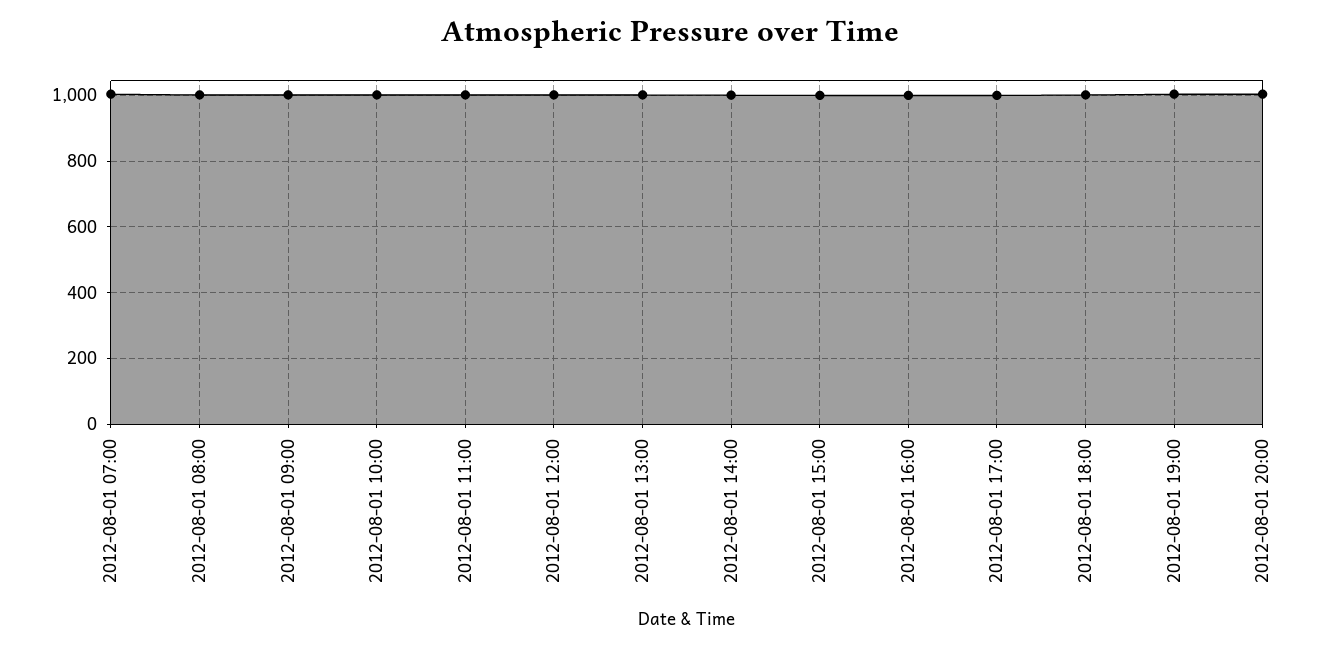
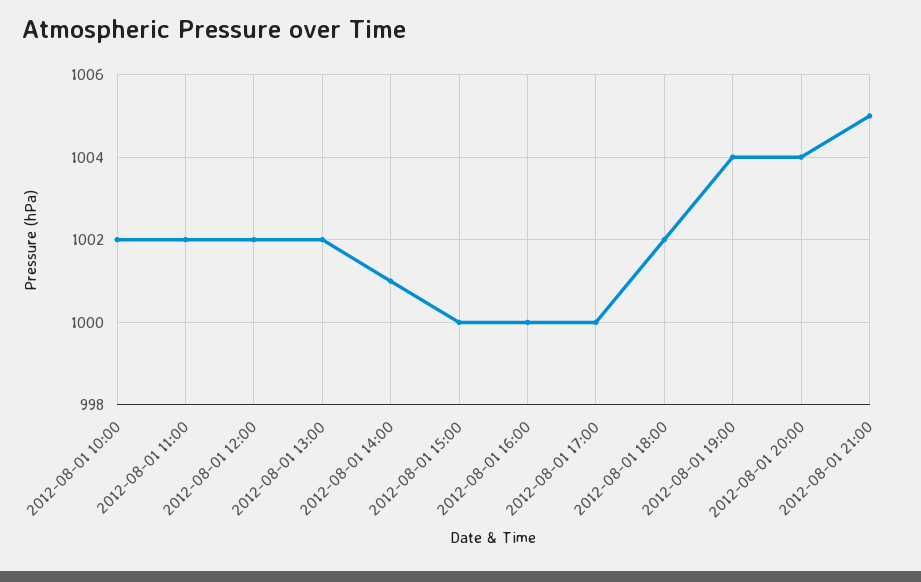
2012-08-01 07:00: 1000 -> none
2012-08-01 08:00: 1000 -> none
2012-08-01 09:00: 1000 -> none
2012-08-01 21:00: none -> 1005

